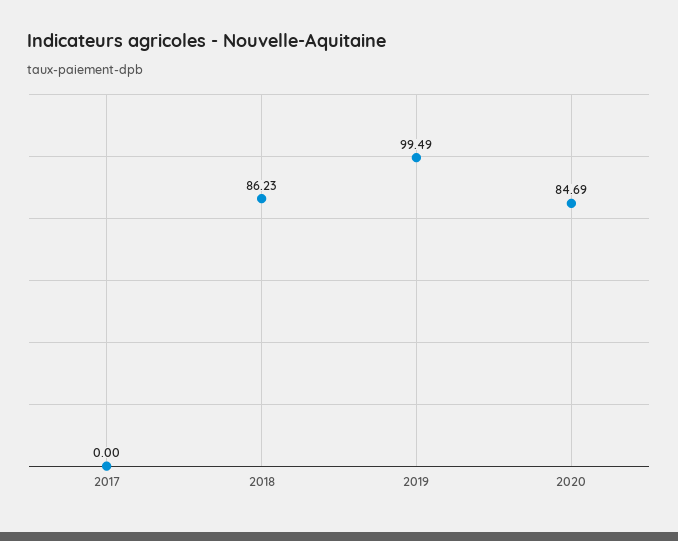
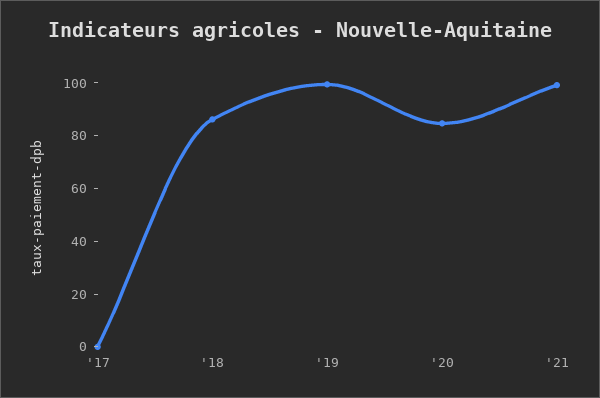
'21: none -> 100

